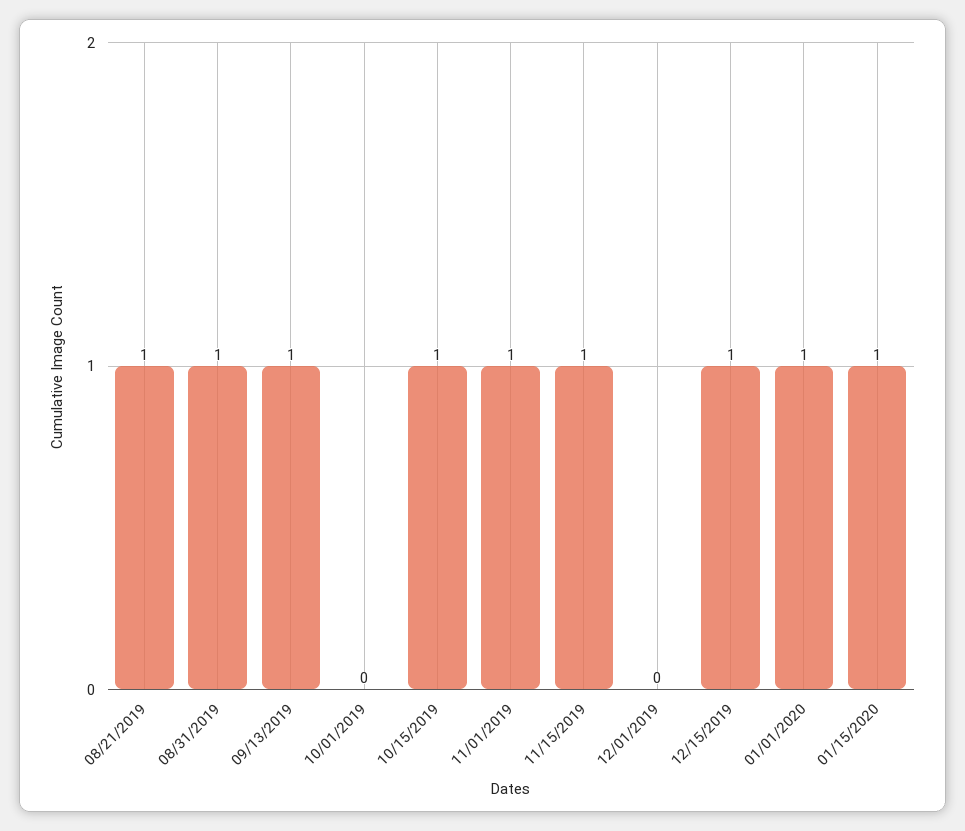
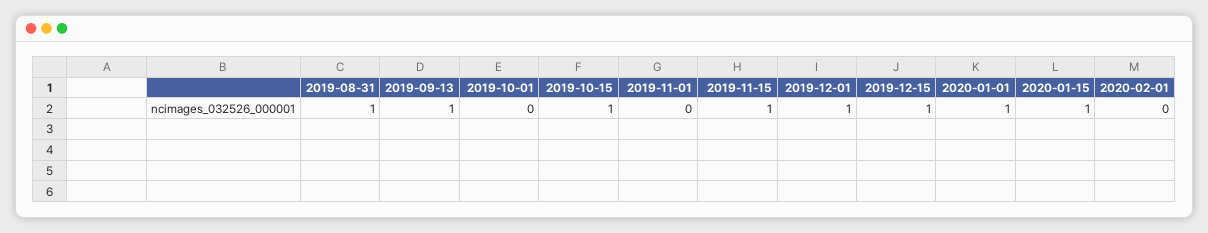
08/21/2019: 1 -> none
11/01/2019: 1 -> 0
12/01/2019: 0 -> 1
2020-02-01: none -> 0

